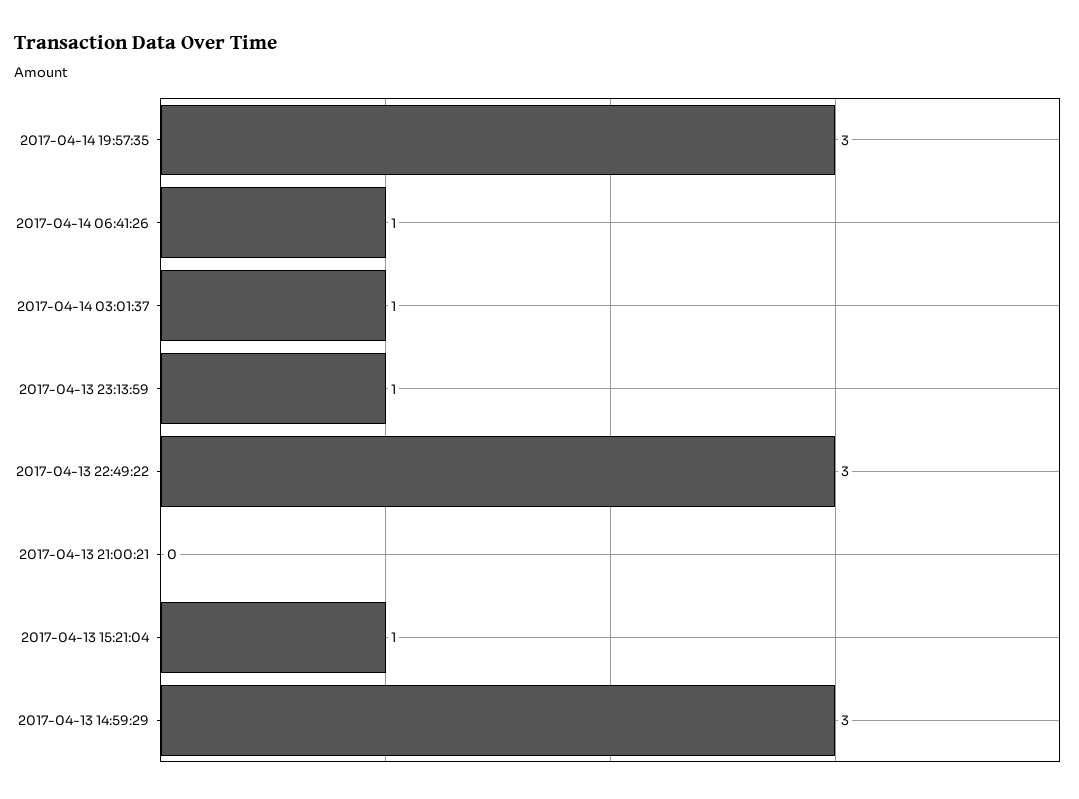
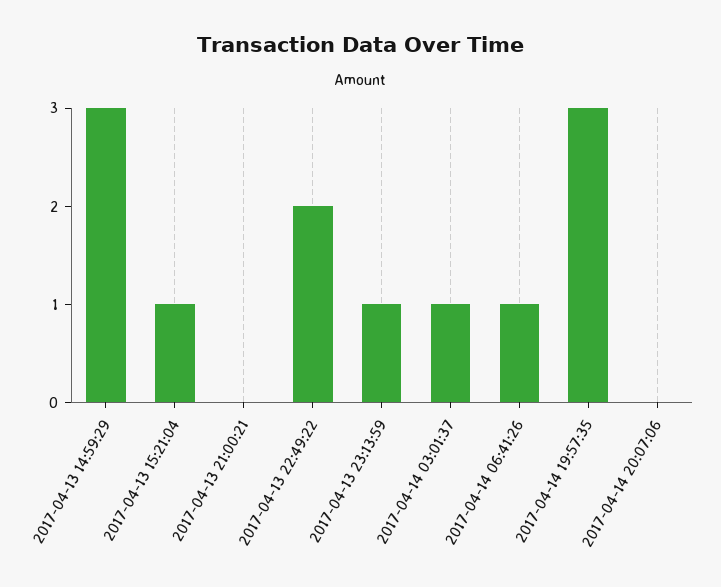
2017-04-13 22:49:22: 3 -> 2
2017-04-14 20:07:06: none -> 0

